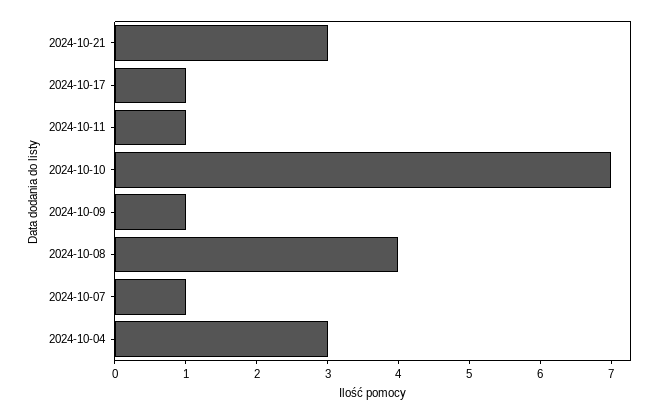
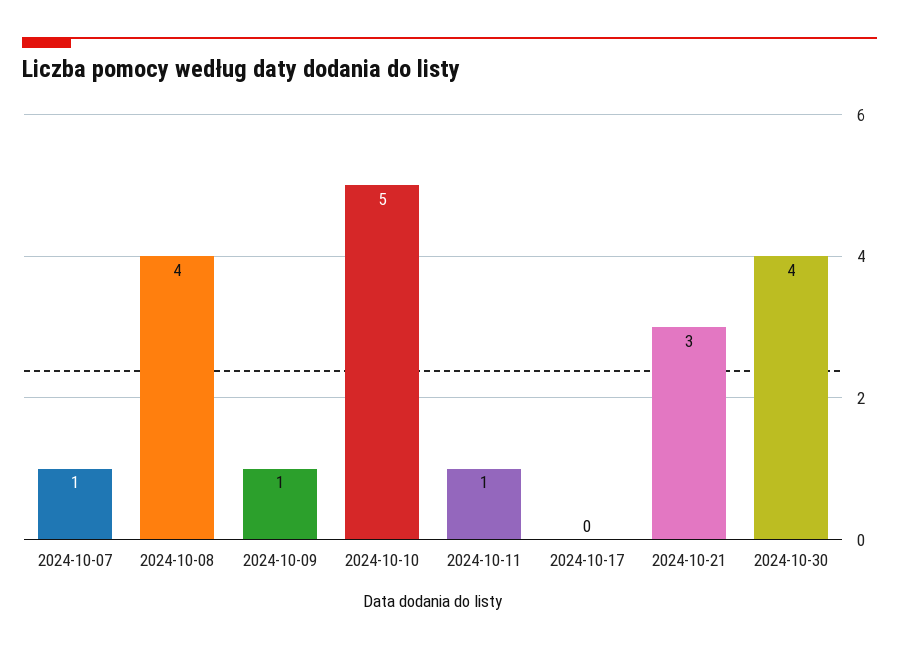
2024-10-17: 1 -> 0
2024-10-10: 7 -> 5
2024-10-04: 3 -> none
2024-10-30: none -> 4

